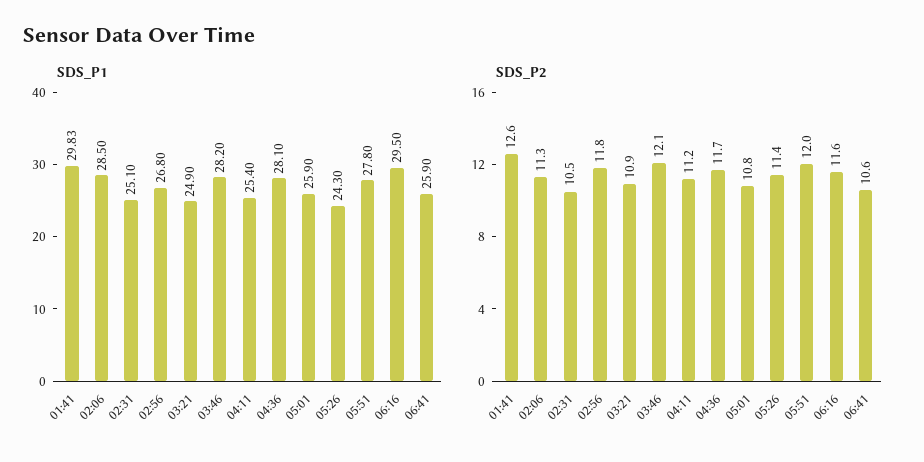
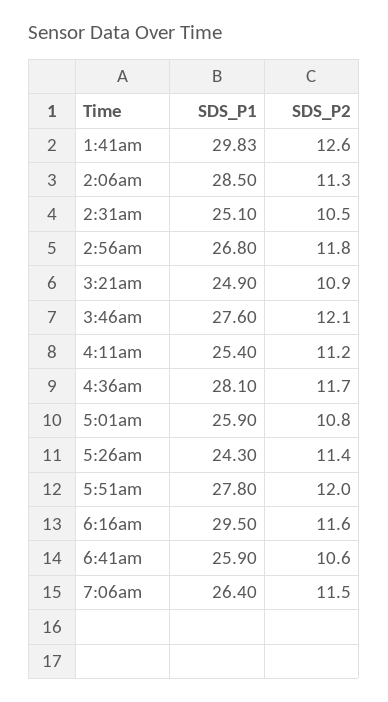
SDS_P1, 03:46: 28.2 -> 27.6
SDS_P1, 7:06am: none -> 26.4
SDS_P2, 7:06am: none -> 11.5

